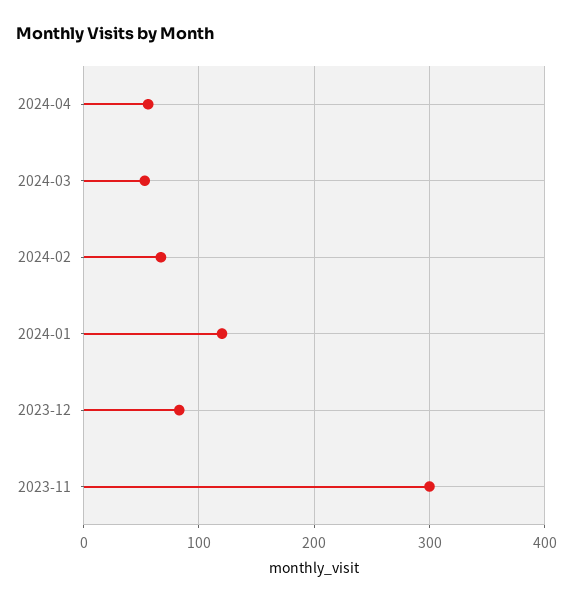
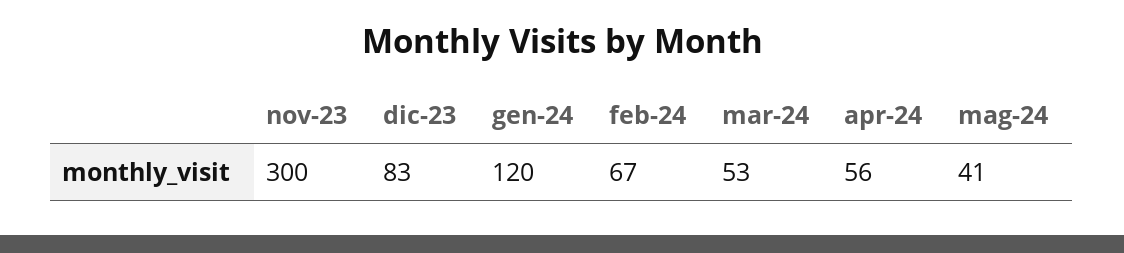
mag-24: none -> 41

